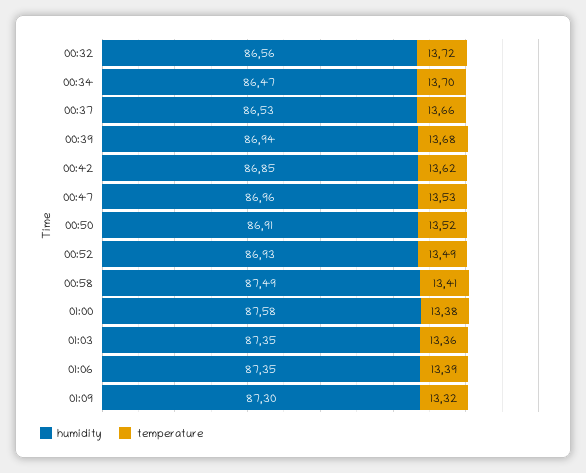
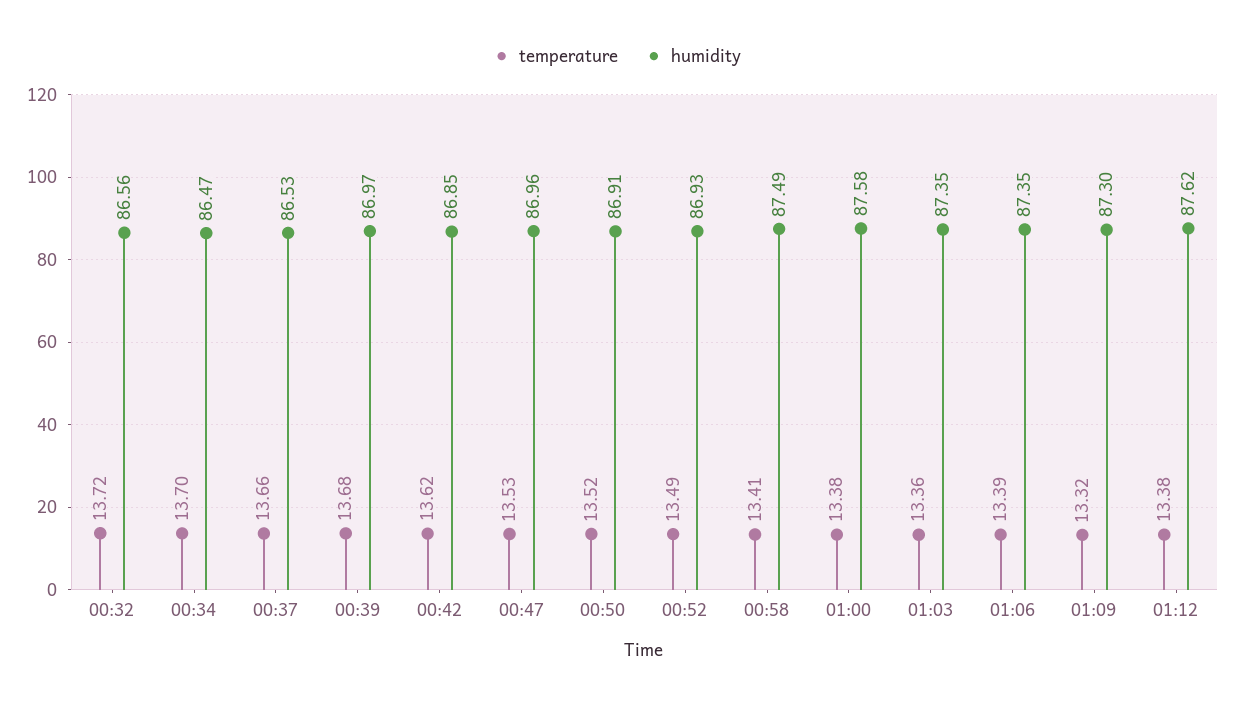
humidity, 00:39: 86.94 -> 86.97
temperature, 01:12: none -> 13.38
humidity, 01:12: none -> 87.62

